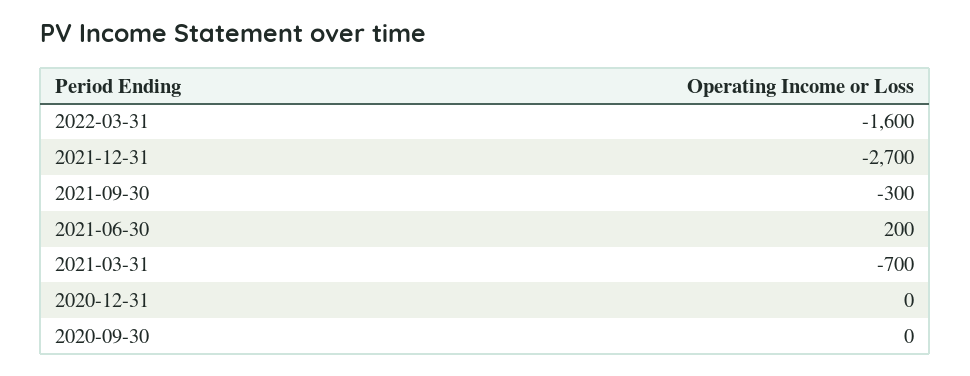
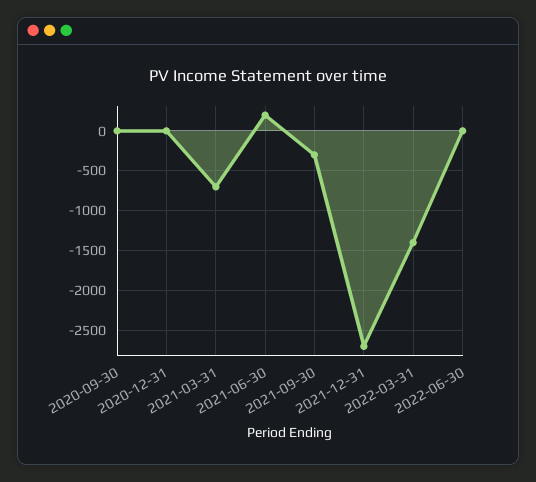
2022-03-31: -1600 -> -1400
2022-06-30: none -> 0

